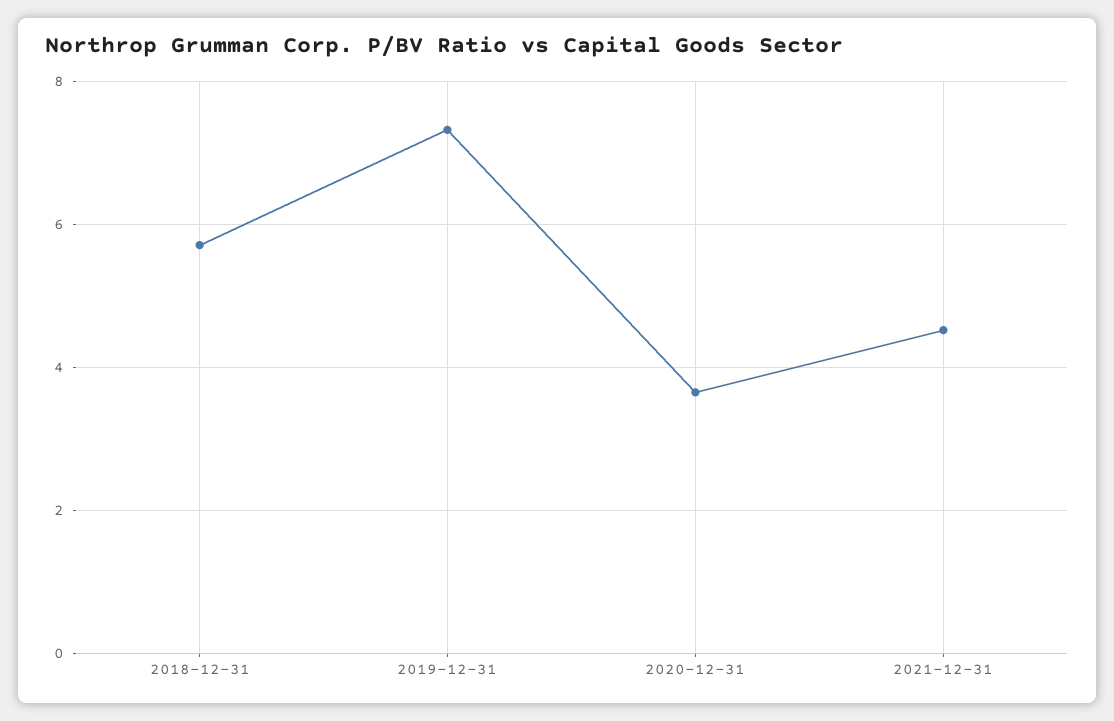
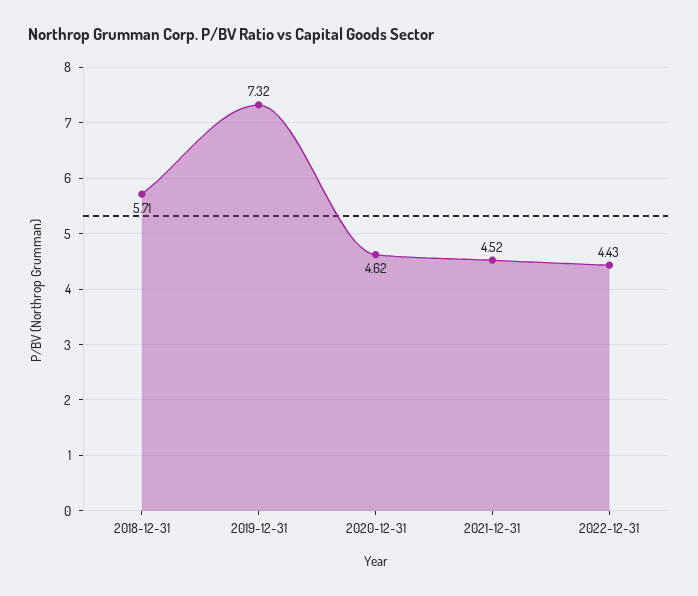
2020-12-31: 3.6 -> 4.62
2022-12-31: none -> 4.43

